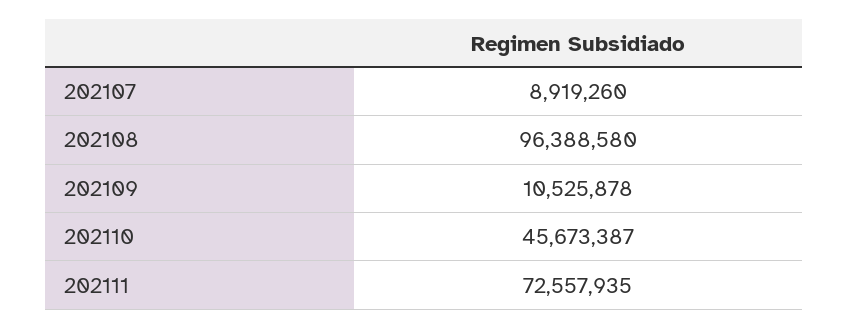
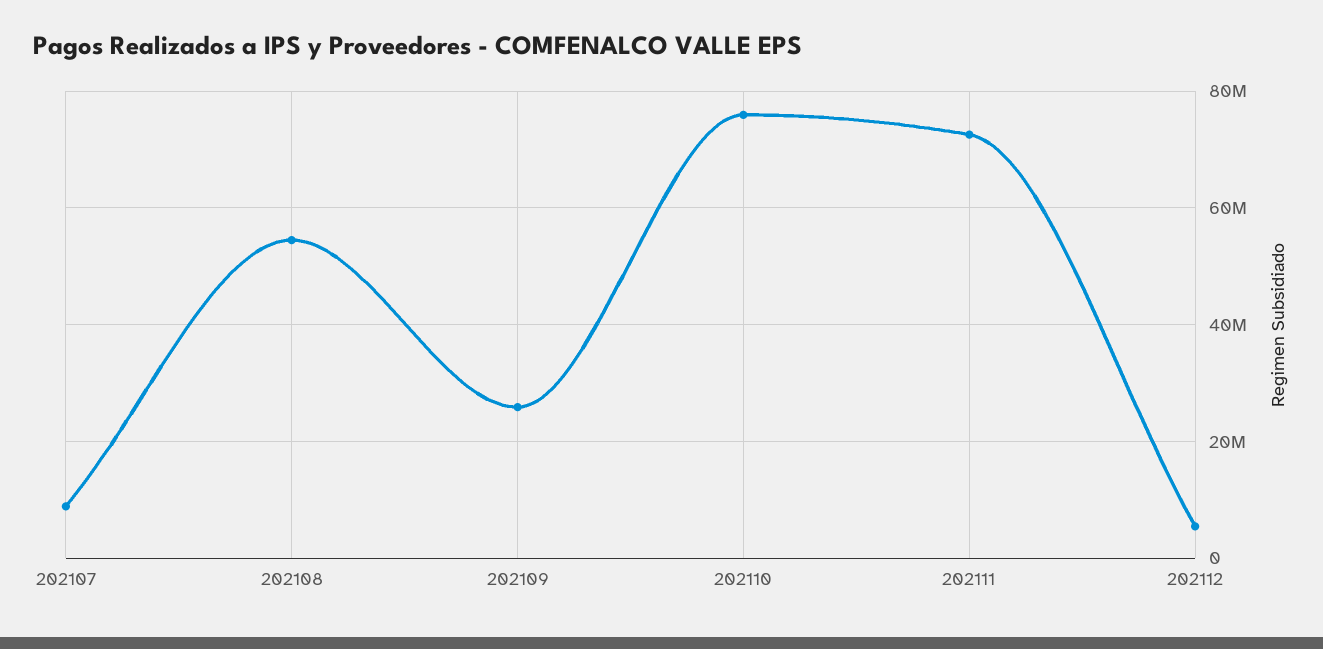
202108: 96388580 -> 54000000
202109: 10525878 -> 26000000
202110: 45673387 -> 76000000
202112: none -> 6000000

